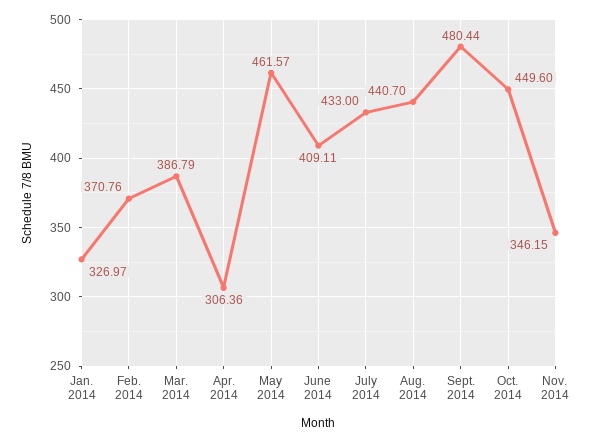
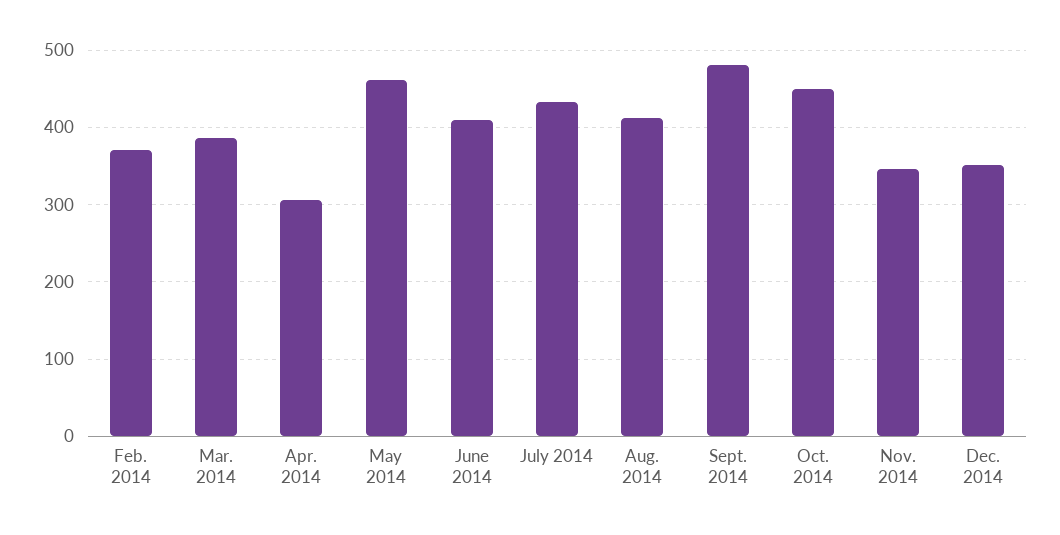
Jan. 2014: 326.97 -> none
Aug. 2014: 440.7 -> 410
Dec. 2014: none -> 350

